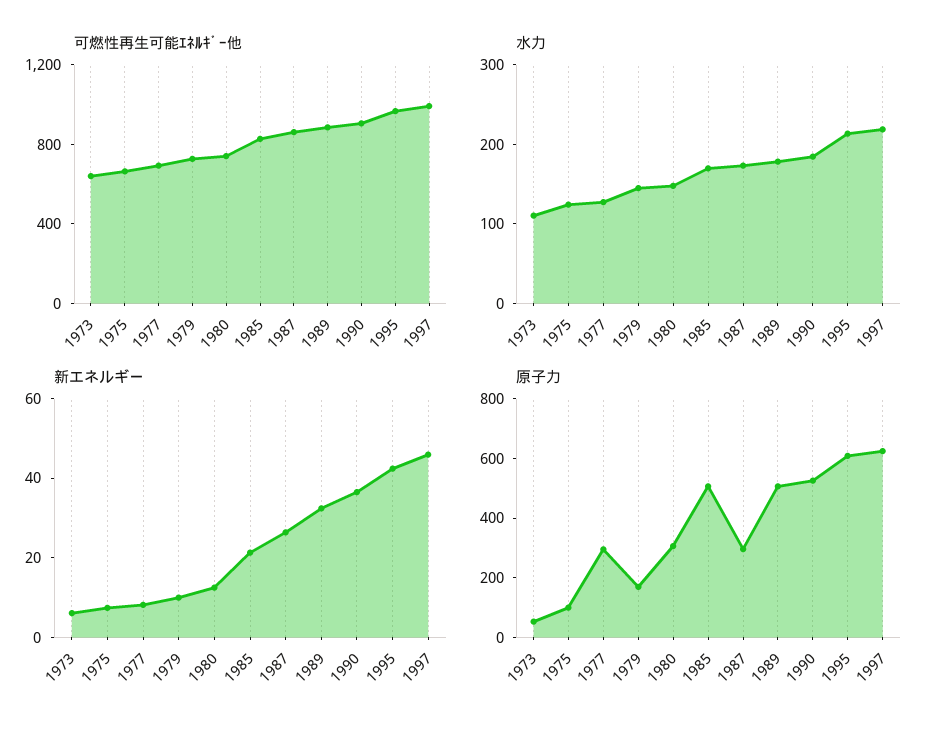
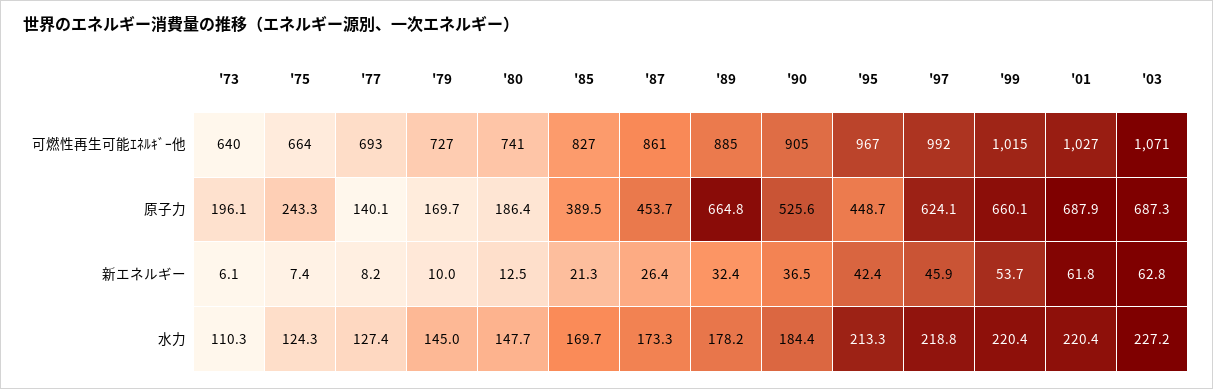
原子力, 1973: 50 -> 196.1
原子力, 1975: 100 -> 243.3
原子力, 1977: 300 -> 140.1
原子力, 1980: 300 -> 186.4
原子力, 1985: 500 -> 389.5
原子力, 1987: 300 -> 453.7
原子力, 1989: 500 -> 664.8
原子力, 1995: 600 -> 448.7
可燃性再生可能ｴﾈﾙｷﾞｰ他, '99: none -> 1015
可燃性再生可能ｴﾈﾙｷﾞｰ他, '01: none -> 1027
可燃性再生可能ｴﾈﾙｷﾞｰ他, '03: none -> 1071
原子力, '99: none -> 660.1
原子力, '01: none -> 687.9
原子力, '03: none -> 687.3
新エネルギー, '99: none -> 53.7
新エネルギー, '01: none -> 61.8
新エネルギー, '03: none -> 62.8
水力, '99: none -> 220.4
水力, '01: none -> 220.4
水力, '03: none -> 227.2

